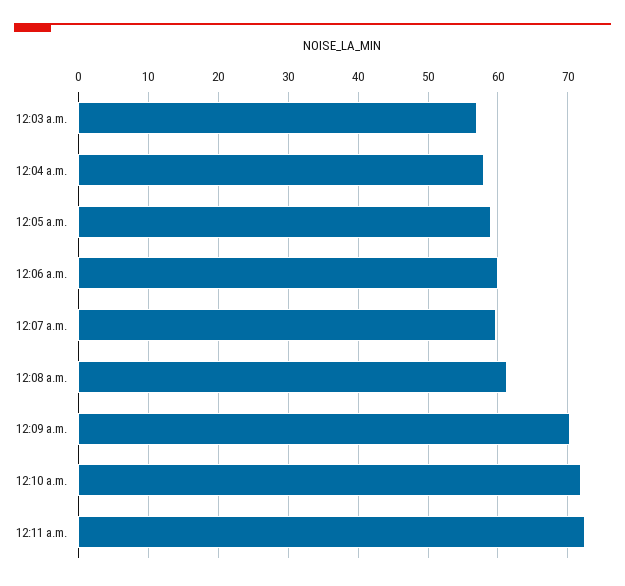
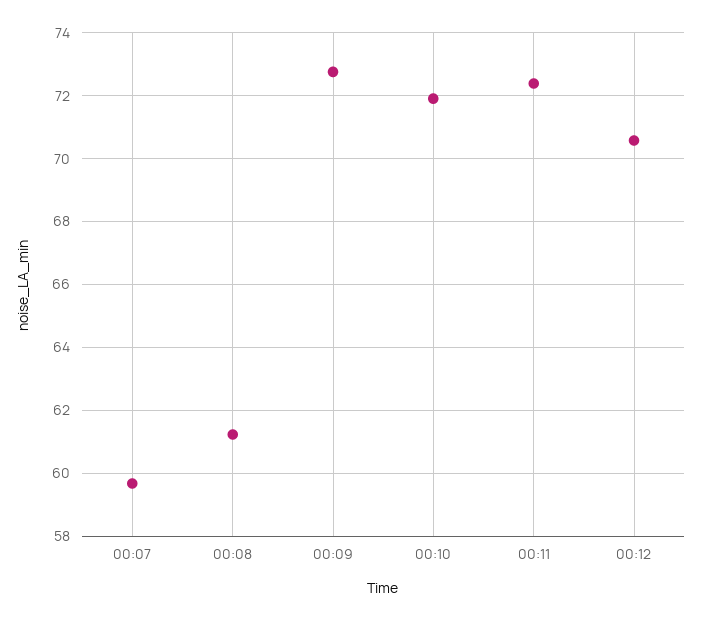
12:03 a.m.: 57 -> none
12:04 a.m.: 58 -> none
12:05 a.m.: 59 -> none
12:06 a.m.: 60 -> none
12:09 a.m.: 70 -> 72.8
00:12: none -> 70.6

